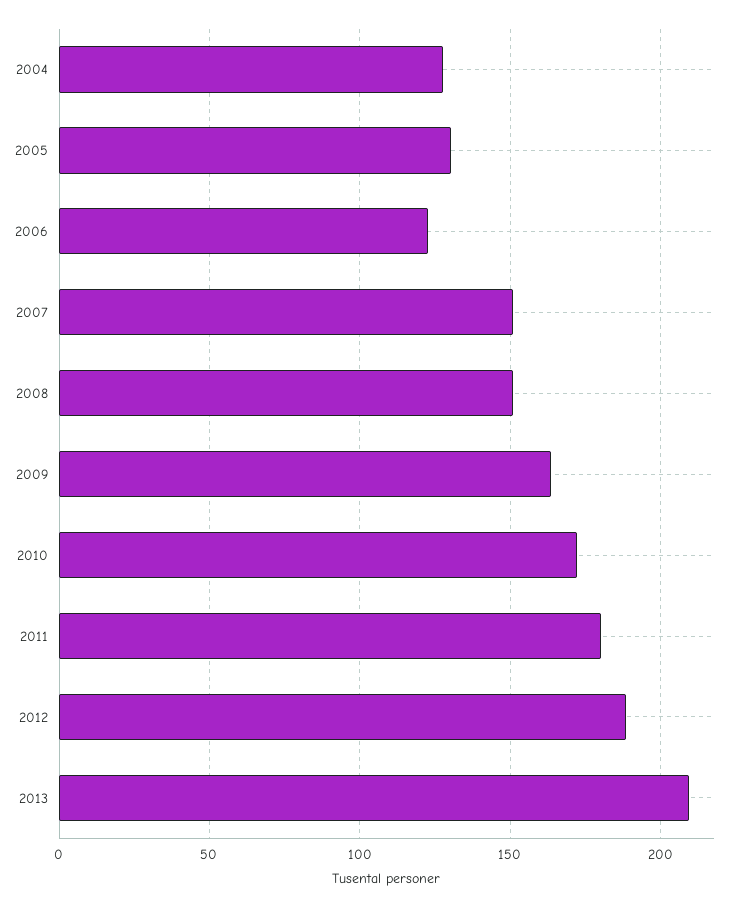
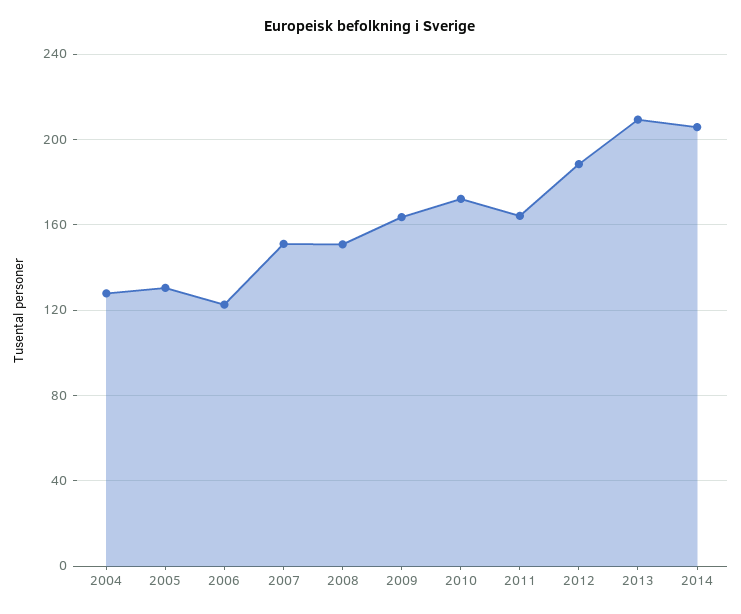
2011: 180 -> 165
2014: none -> 205

